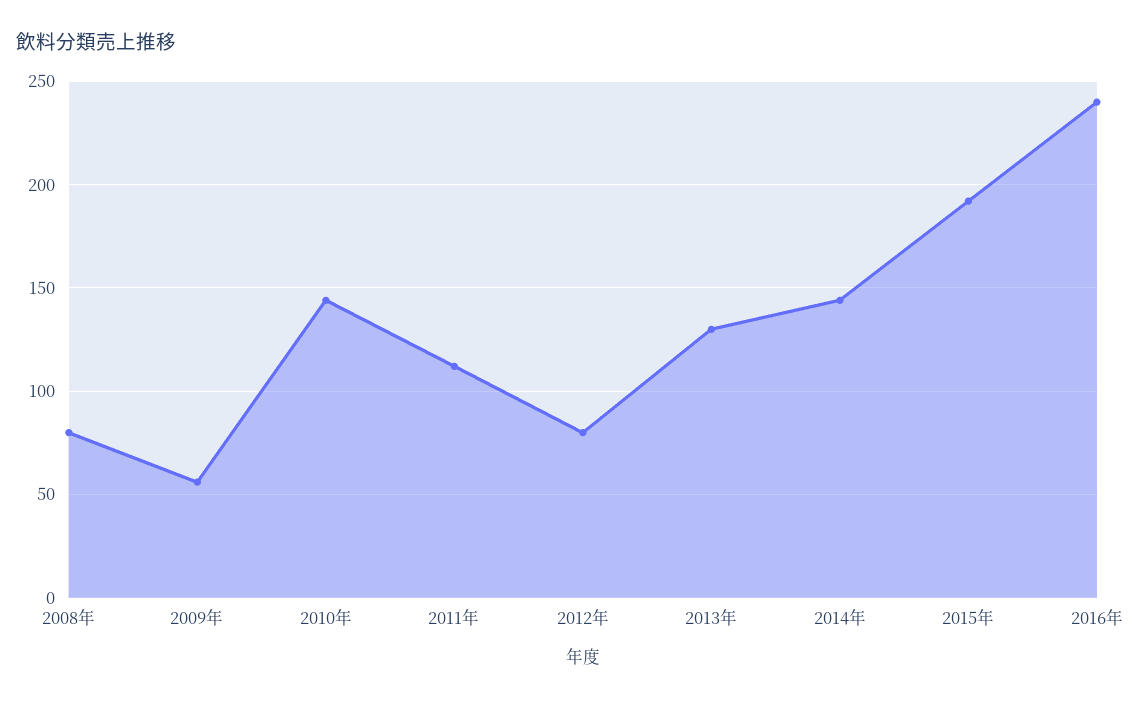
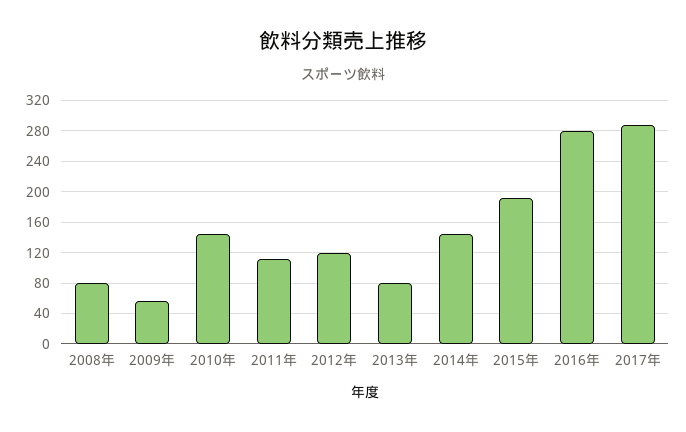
2012年: 80 -> 120
2013年: 130 -> 80
2016年: 240 -> 280
2017年: none -> 290

